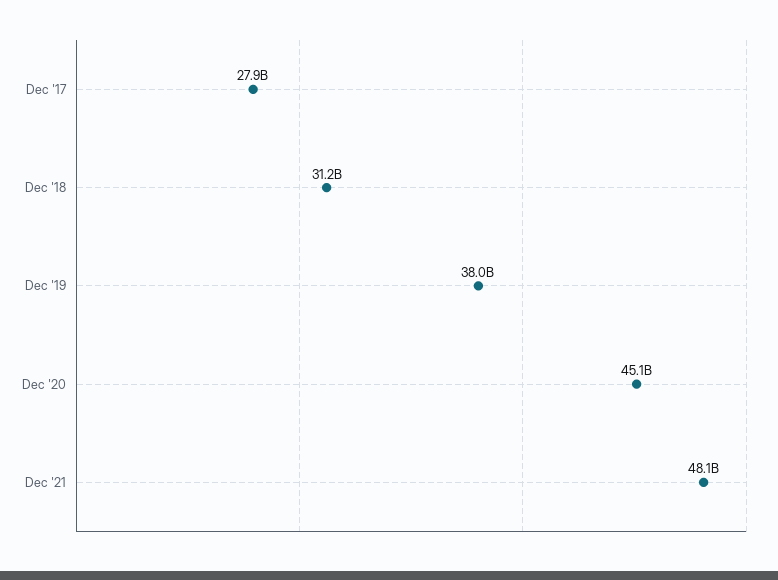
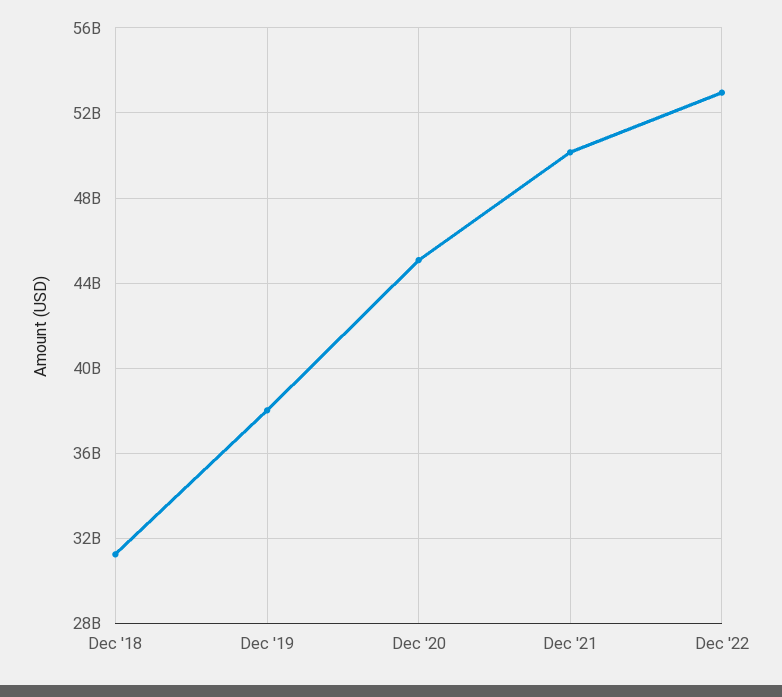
Dec '17: 27900000000 -> none
Dec '21: 48100000000 -> 50000000000
Dec '22: none -> 53000000000

